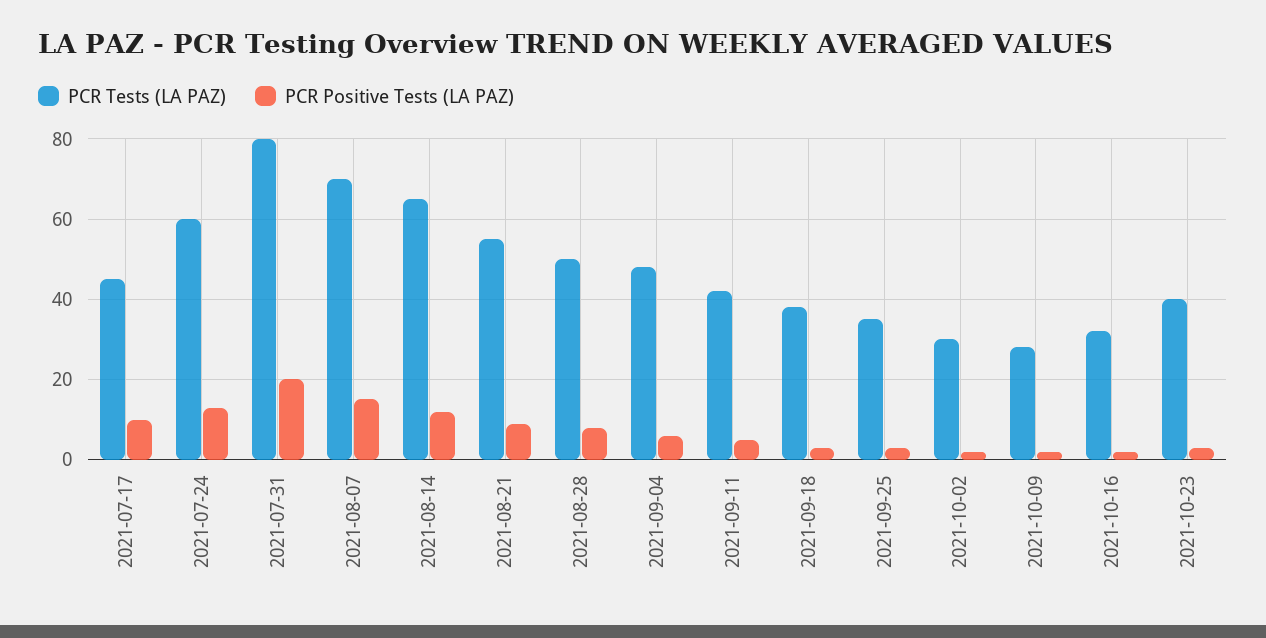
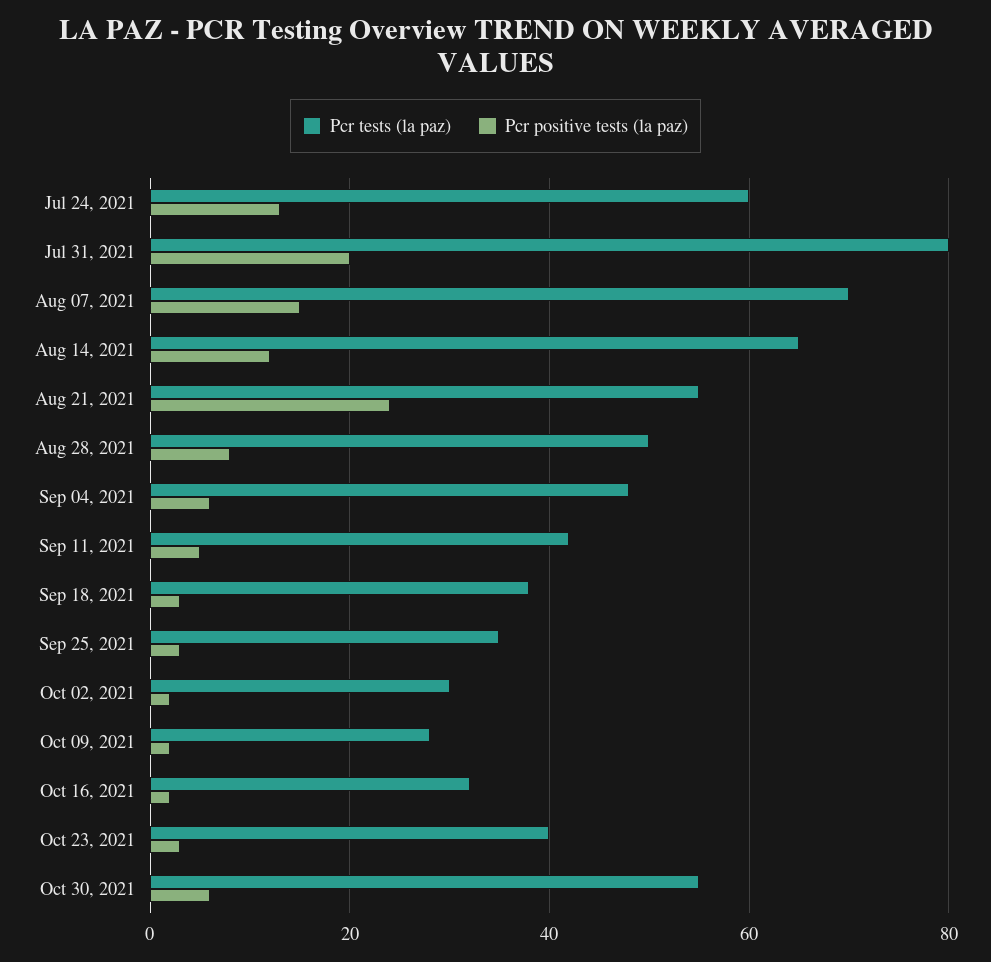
PCR Tests (LA PAZ), 2021-07-17: 45 -> none
PCR Positive Tests (LA PAZ), 2021-07-17: 10 -> none
PCR Positive Tests (LA PAZ), 2021-08-21: 10 -> 25
PCR Tests (LA PAZ), Oct 30, 2021: none -> 55
PCR Positive Tests (LA PAZ), Oct 30, 2021: none -> 5

